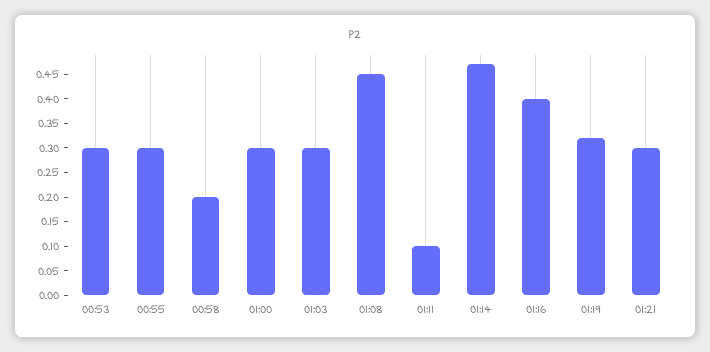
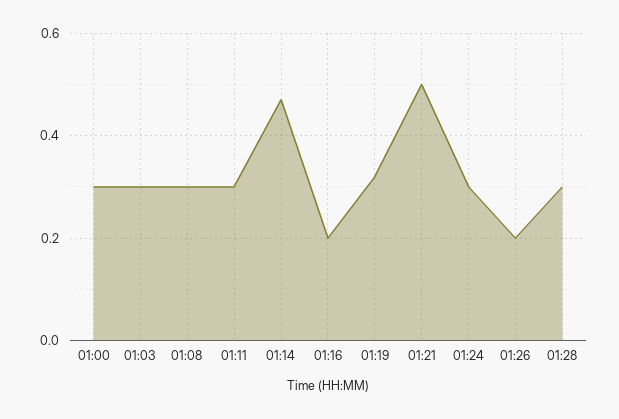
00:53: 0.3 -> none
00:55: 0.3 -> none
00:58: 0.2 -> none
01:08: 0.45 -> 0.3
01:11: 0.1 -> 0.3
01:16: 0.4 -> 0.2
01:21: 0.3 -> 0.5
01:24: none -> 0.3
01:26: none -> 0.2
01:28: none -> 0.3

